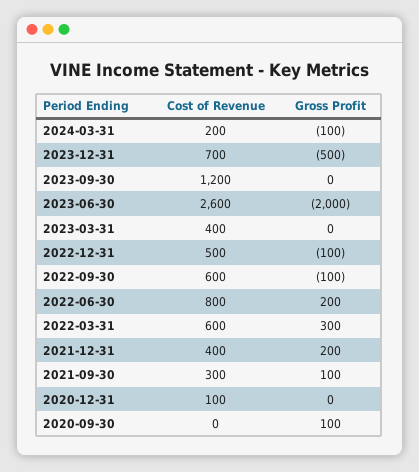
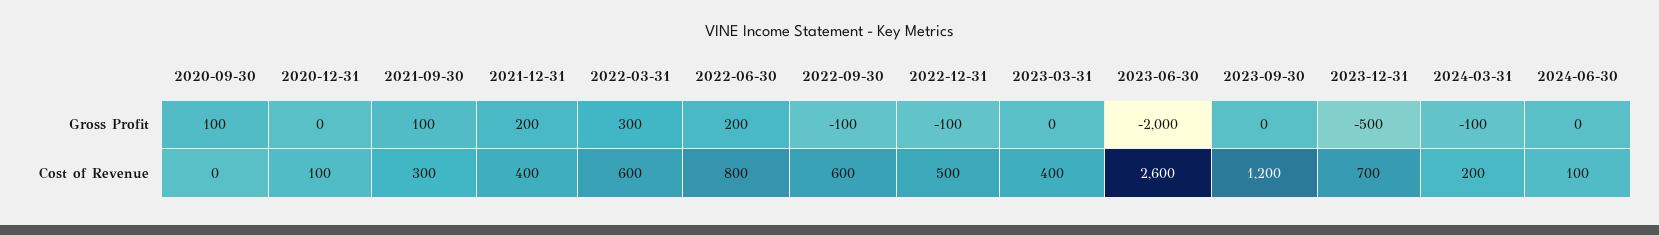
Gross Profit, 2024-06-30: none -> 0
Cost of Revenue, 2024-06-30: none -> 100

